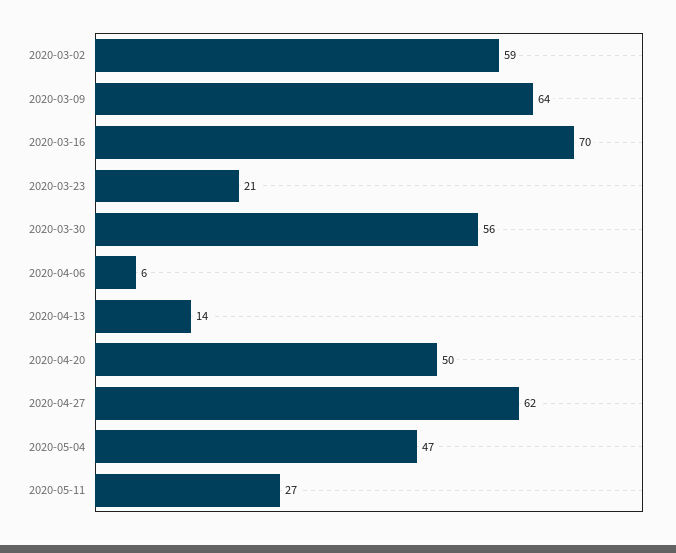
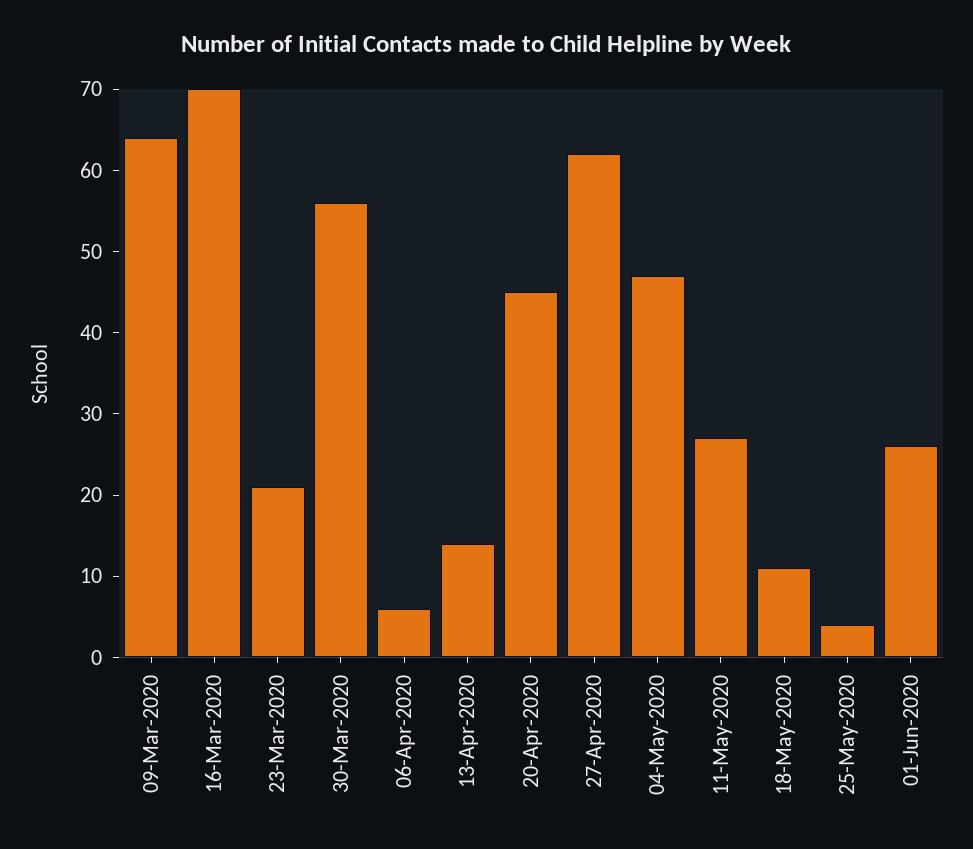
2020-03-02: 59 -> none
2020-04-20: 50 -> 45
18-May-2020: none -> 11
25-May-2020: none -> 4
01-Jun-2020: none -> 26

